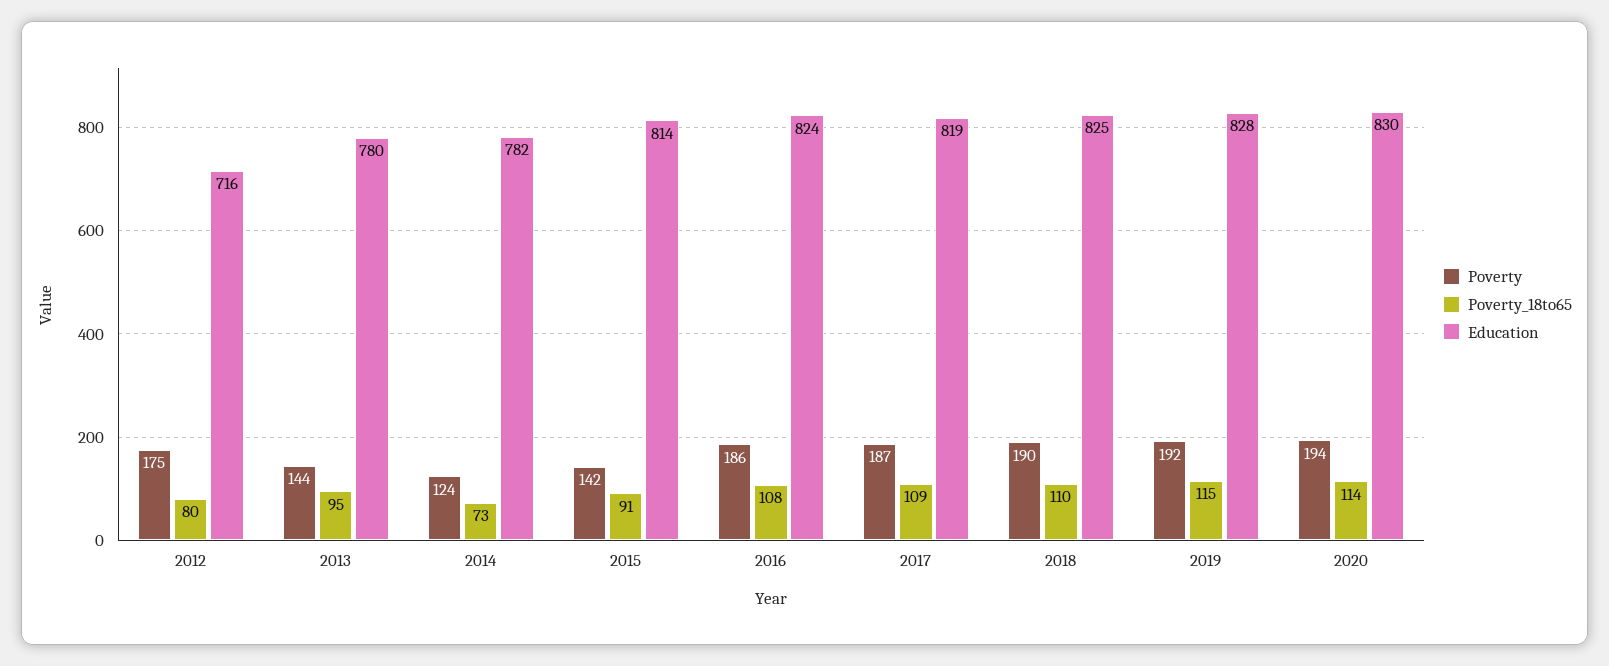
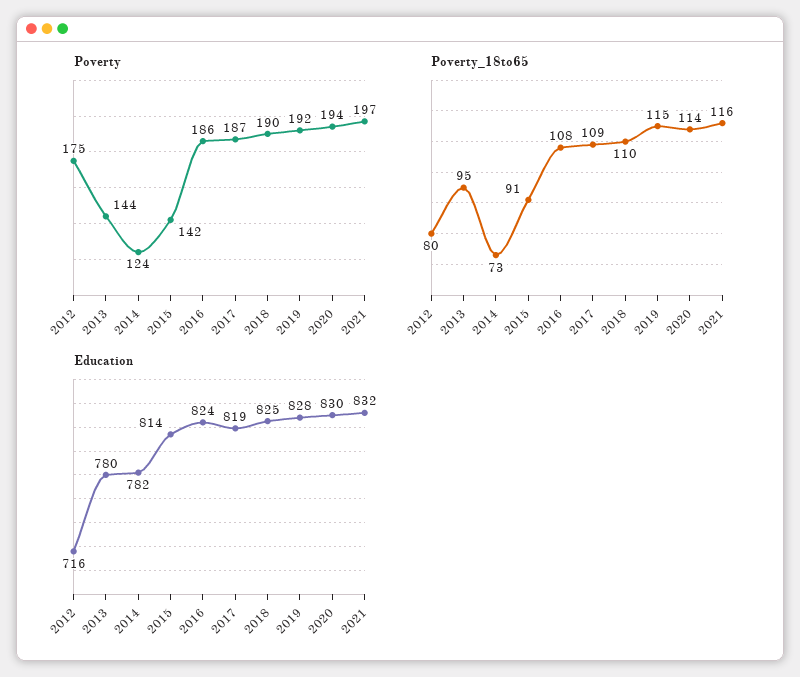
Poverty, 2021: none -> 197
Poverty_18to65, 2021: none -> 116
Education, 2021: none -> 832

